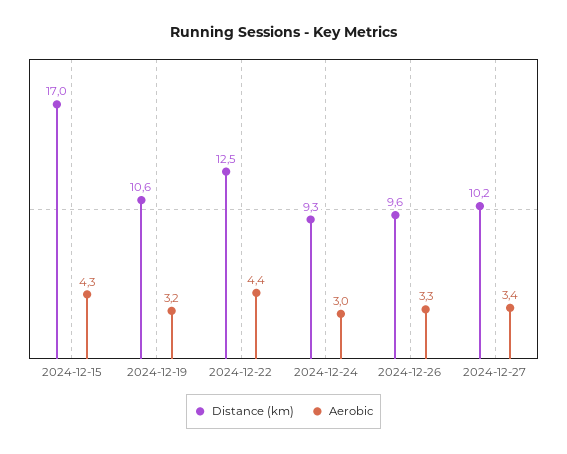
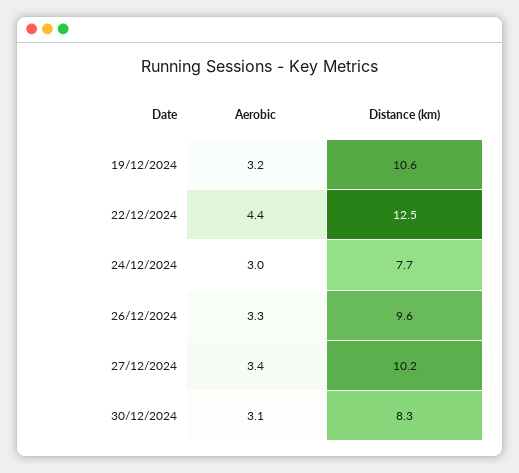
Distance (km), 2024-12-15: 17 -> none
Aerobic, 2024-12-15: 4.3 -> none
Distance (km), 2024-12-24: 9.3 -> 7.7
Aerobic, 30/12/2024: none -> 3.1
Distance (km), 30/12/2024: none -> 8.3

